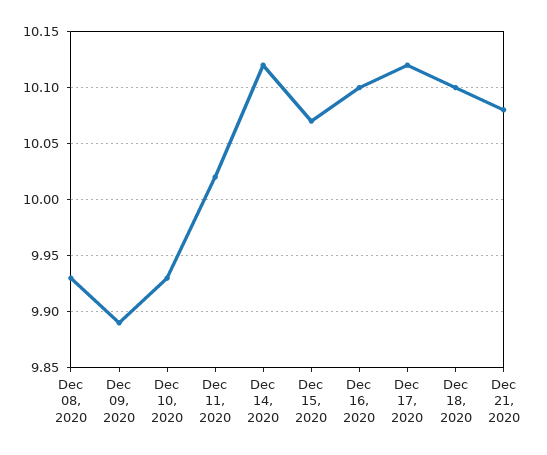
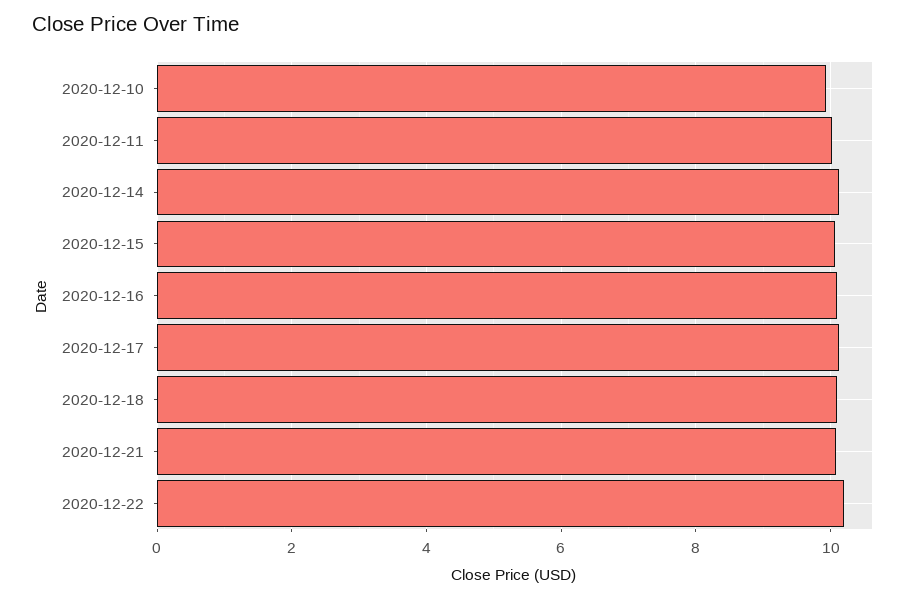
Dec 08, 2020: 9.93 -> none
Dec 09, 2020: 9.89 -> none
2020-12-22: none -> 10.2

